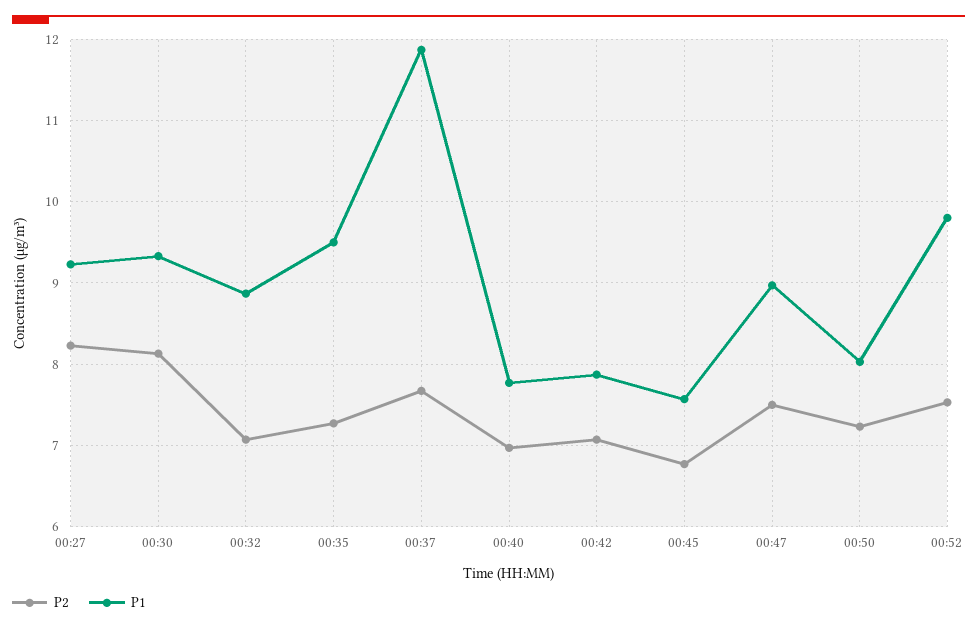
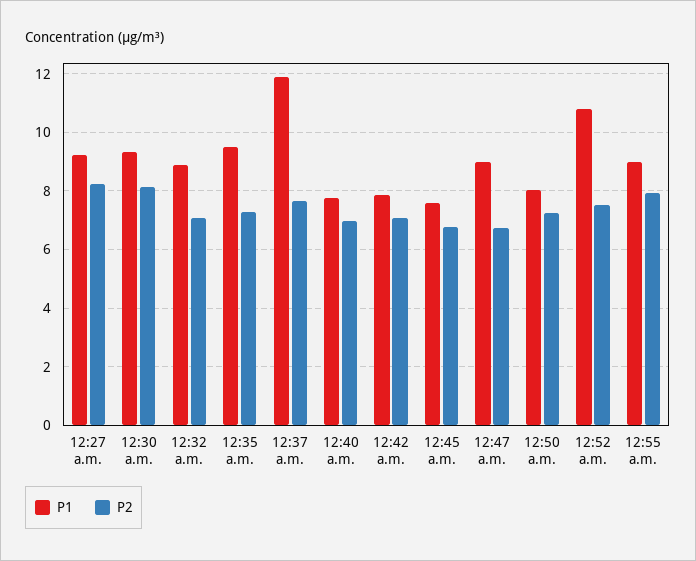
P2, 00:47: 7.5 -> 6.75
P1, 00:52: 9.8 -> 10.75
P1, 12:55 a.m.: none -> 9
P2, 12:55 a.m.: none -> 8

